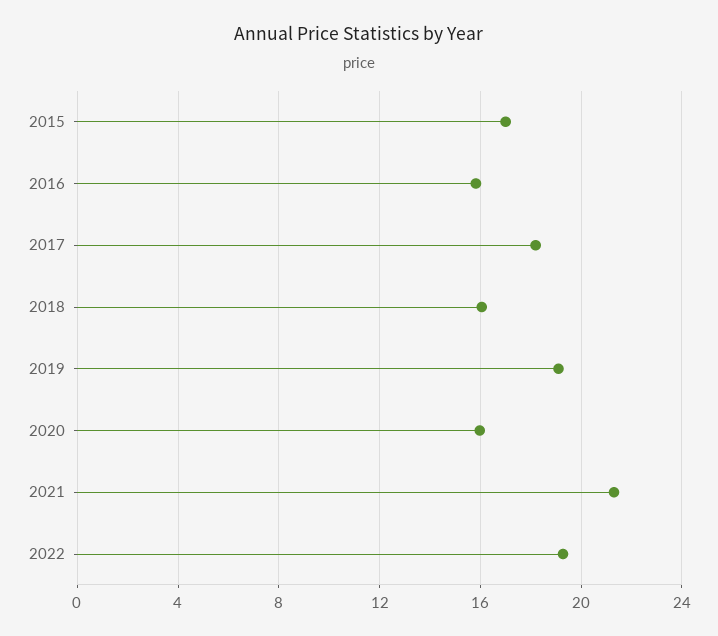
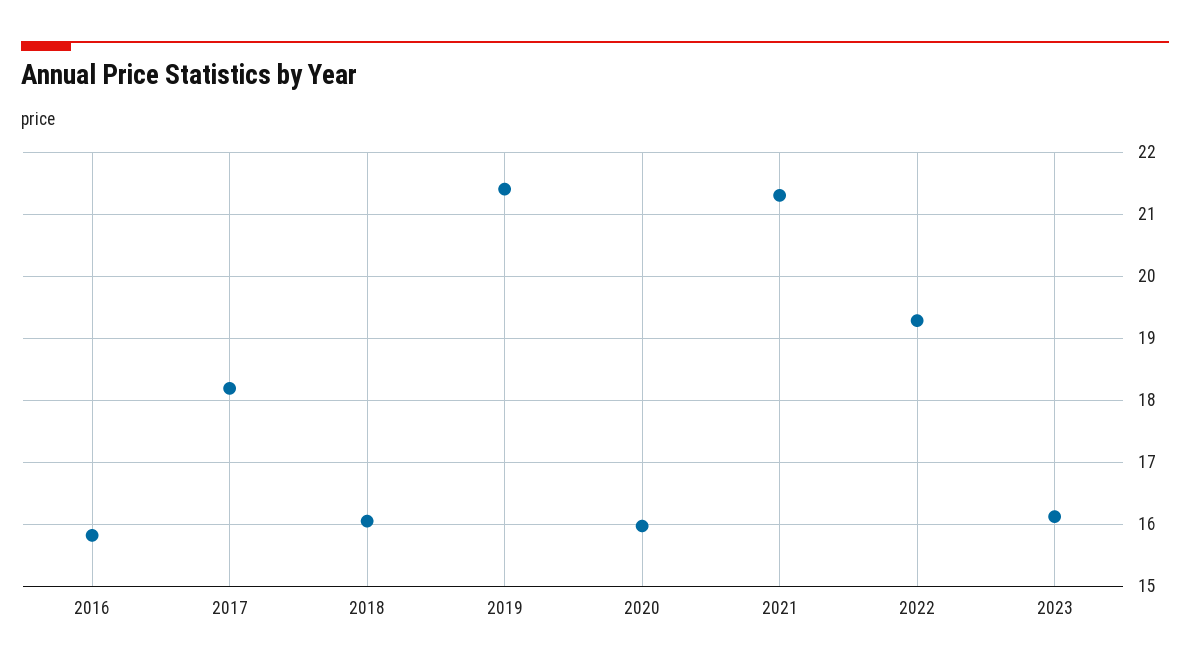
2015: 17 -> none
2019: 19 -> 21.4
2023: none -> 16.1

